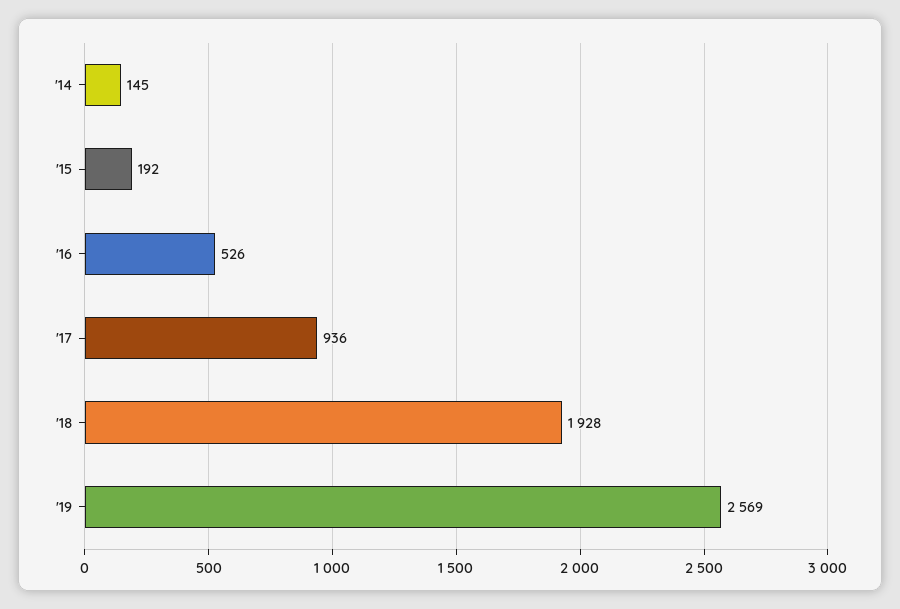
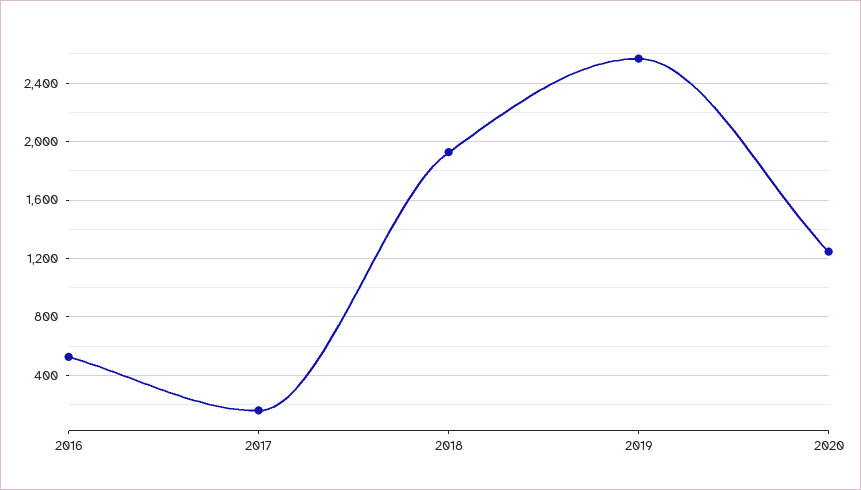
'14: 145 -> none
'15: 192 -> none
'17: 936 -> 150
2020: none -> 1250

